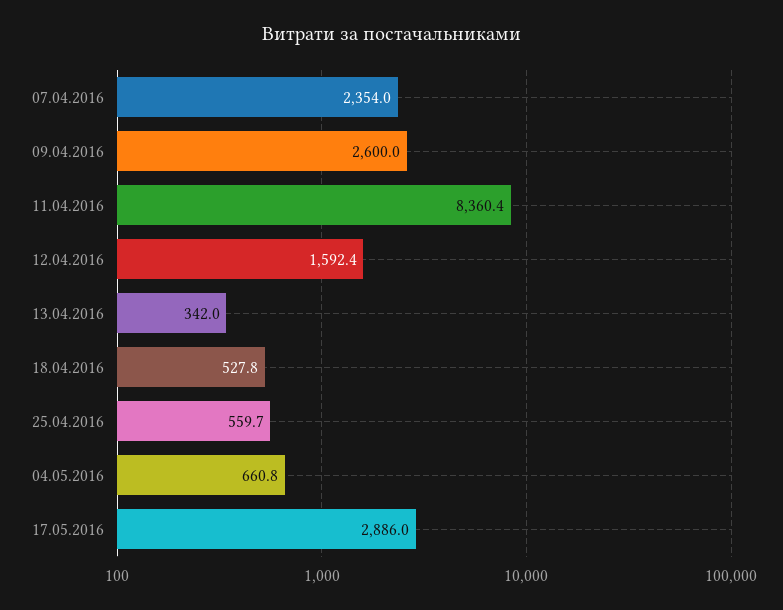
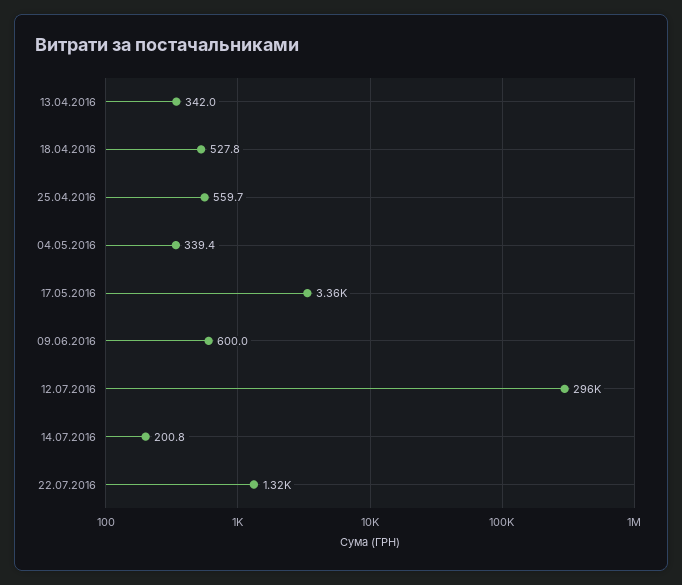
07.04.2016: 2354 -> none
09.04.2016: 2600 -> none
11.04.2016: 8360.4 -> none
12.04.2016: 1592.4 -> none
04.05.2016: 660.8 -> 339.4
17.05.2016: 2886 -> 3360
09.06.2016: none -> 600
12.07.2016: none -> 296000
14.07.2016: none -> 200.8
22.07.2016: none -> 1320

